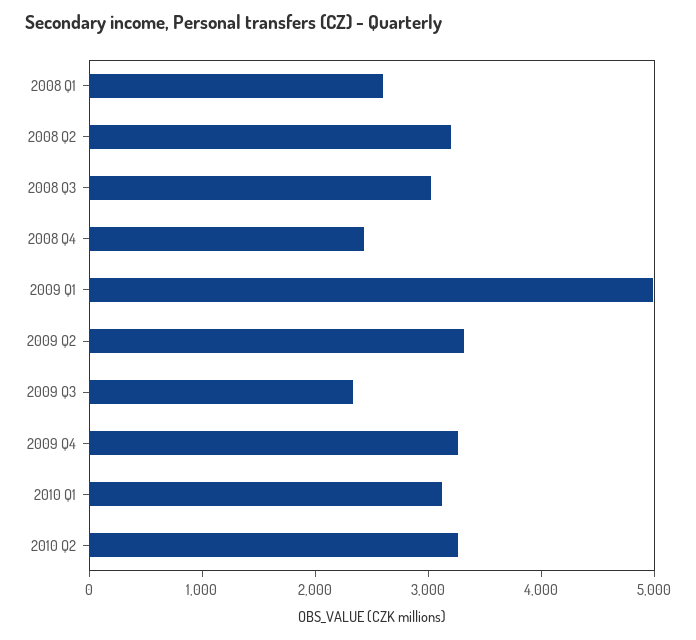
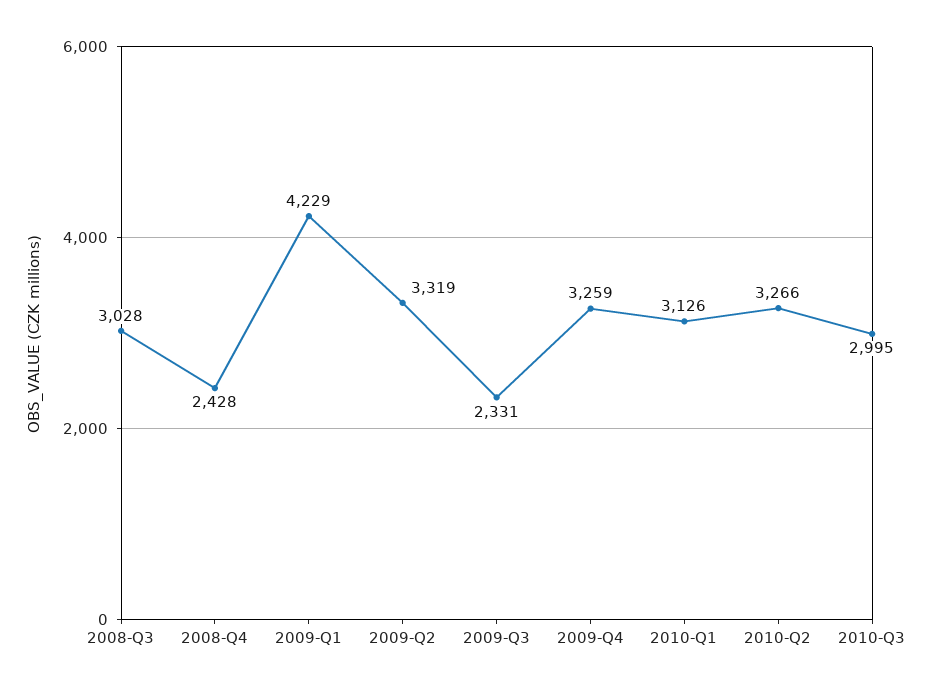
2008 Q1: 2600 -> none
2008 Q2: 3200 -> none
2009 Q1: 5000 -> 4229
2010-Q3: none -> 2995

